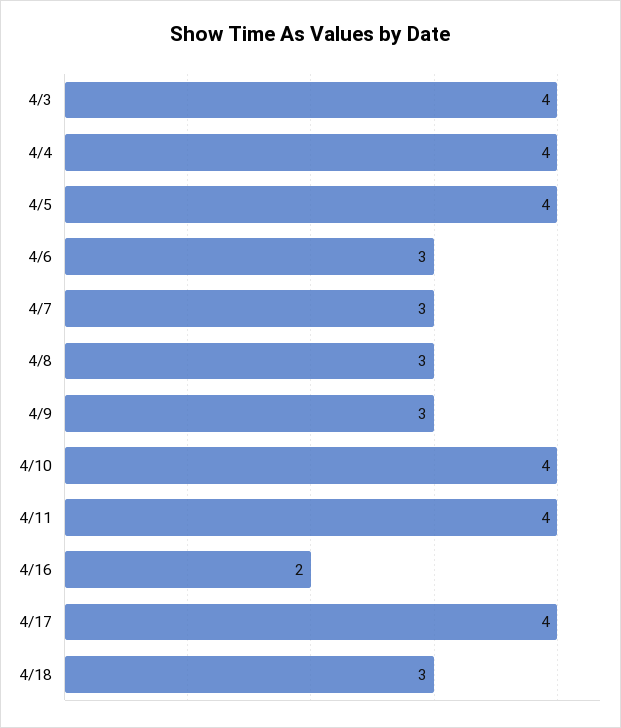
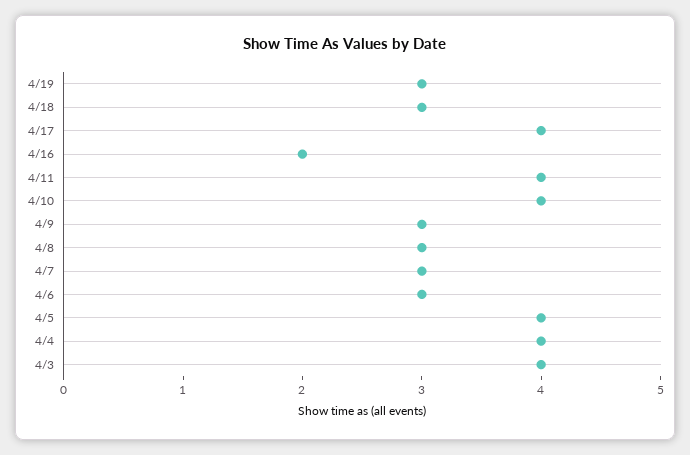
4/19: none -> 3

